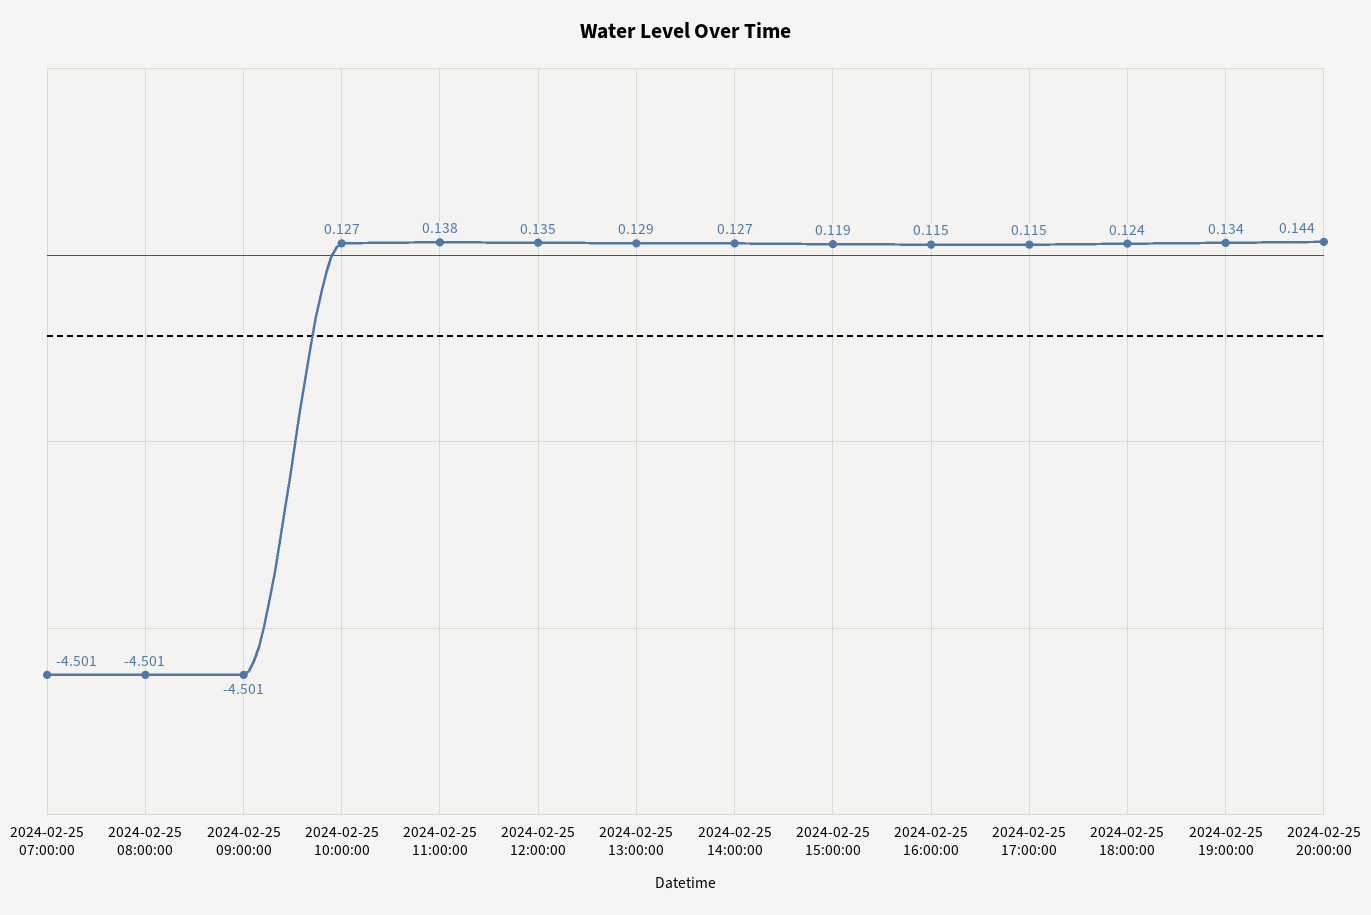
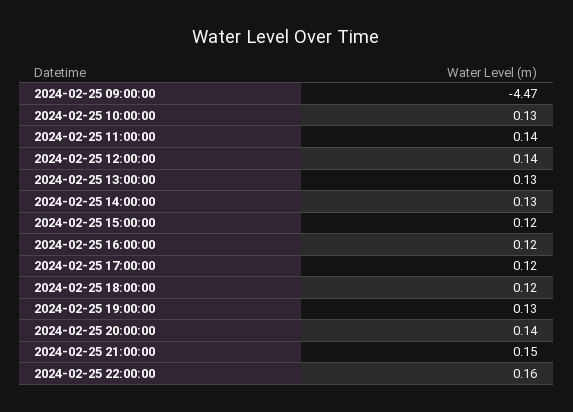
2024-02-25 07:00:00: -4.501 -> none
2024-02-25 08:00:00: -4.501 -> none
2024-02-25 09:00:00: -4.501 -> -4.47
2024-02-25 21:00:00: none -> 0.15
2024-02-25 22:00:00: none -> 0.16

